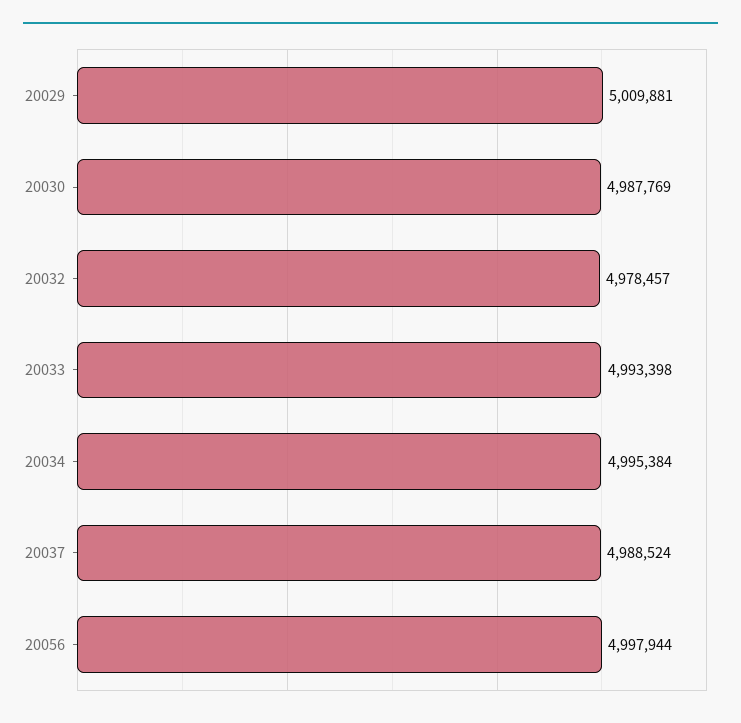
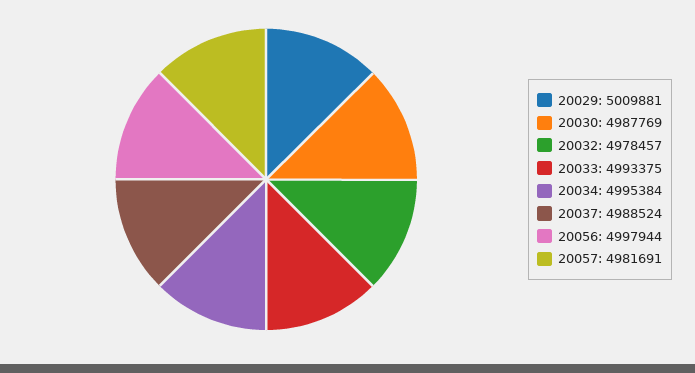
20033: 4993398 -> 4993375
20057: none -> 4981691

